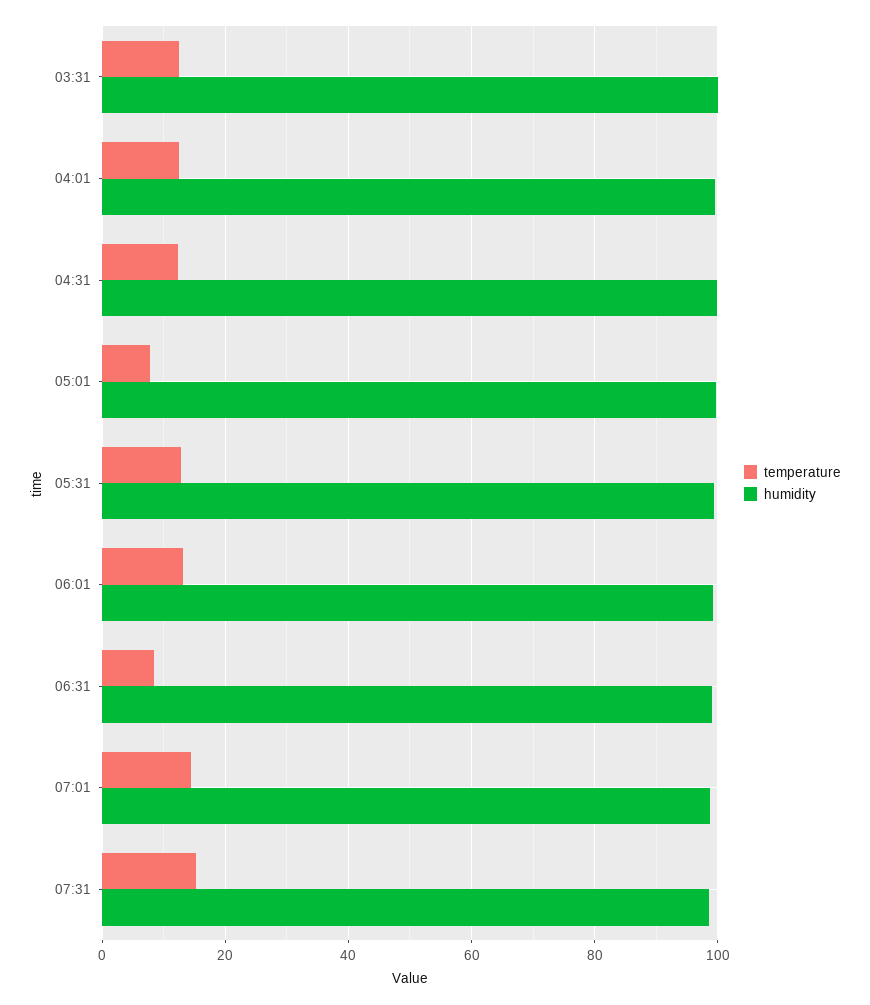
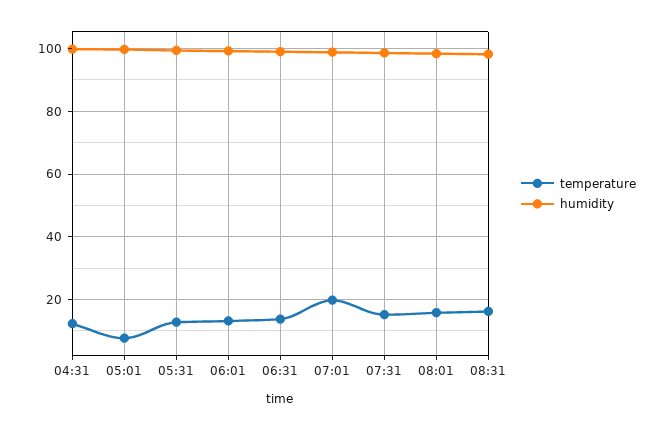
temperature, 03:31: 12 -> none
humidity, 03:31: 100 -> none
temperature, 04:01: 12 -> none
humidity, 04:01: 100 -> none
temperature, 06:31: 8 -> 14
temperature, 07:01: 14 -> 20
temperature, 08:01: none -> 16
humidity, 08:01: none -> 98
temperature, 08:31: none -> 16
humidity, 08:31: none -> 98

